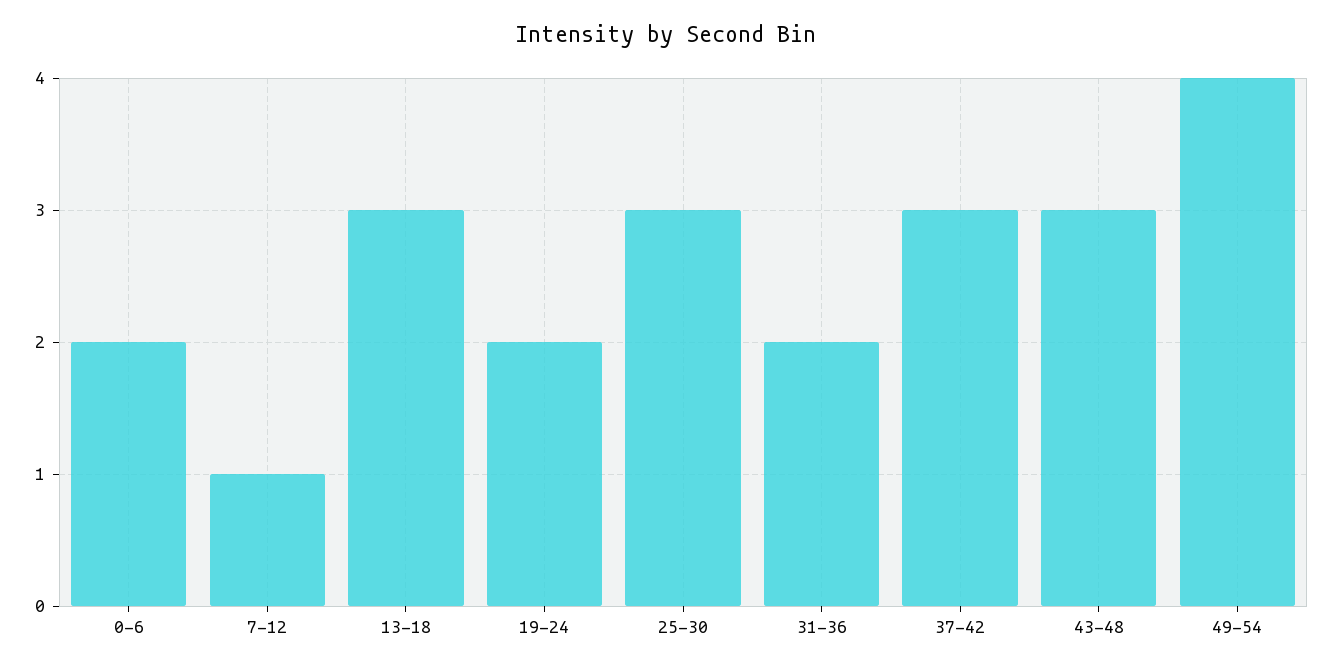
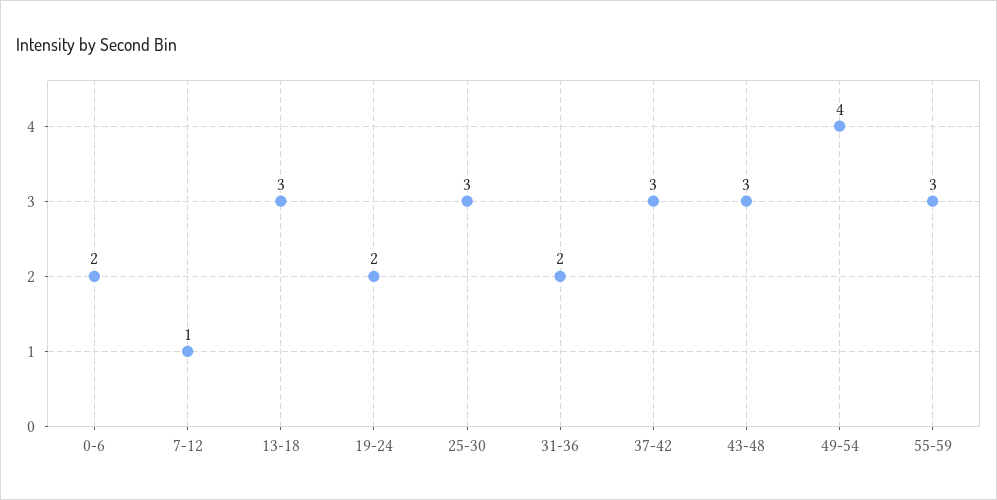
55-59: none -> 3

